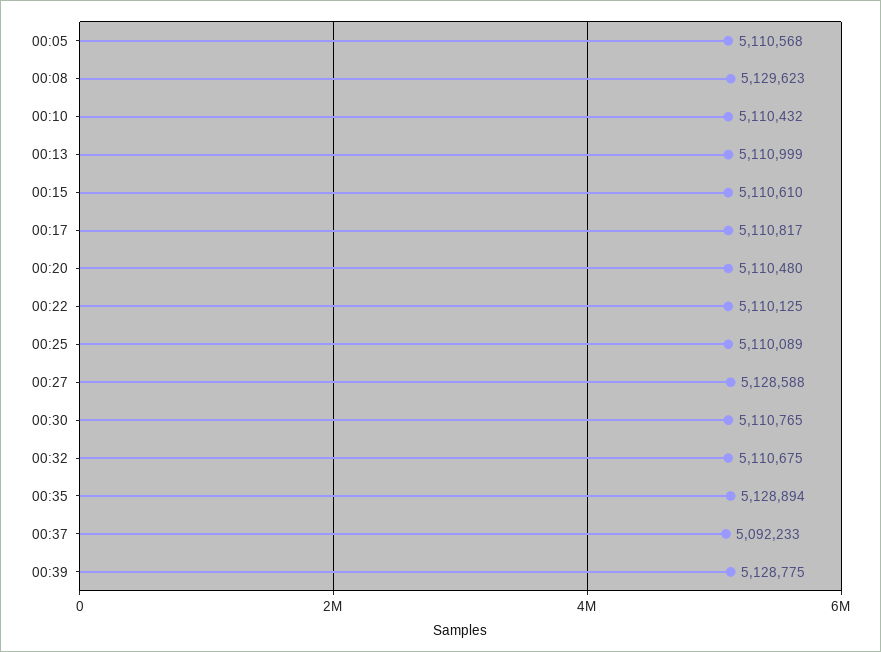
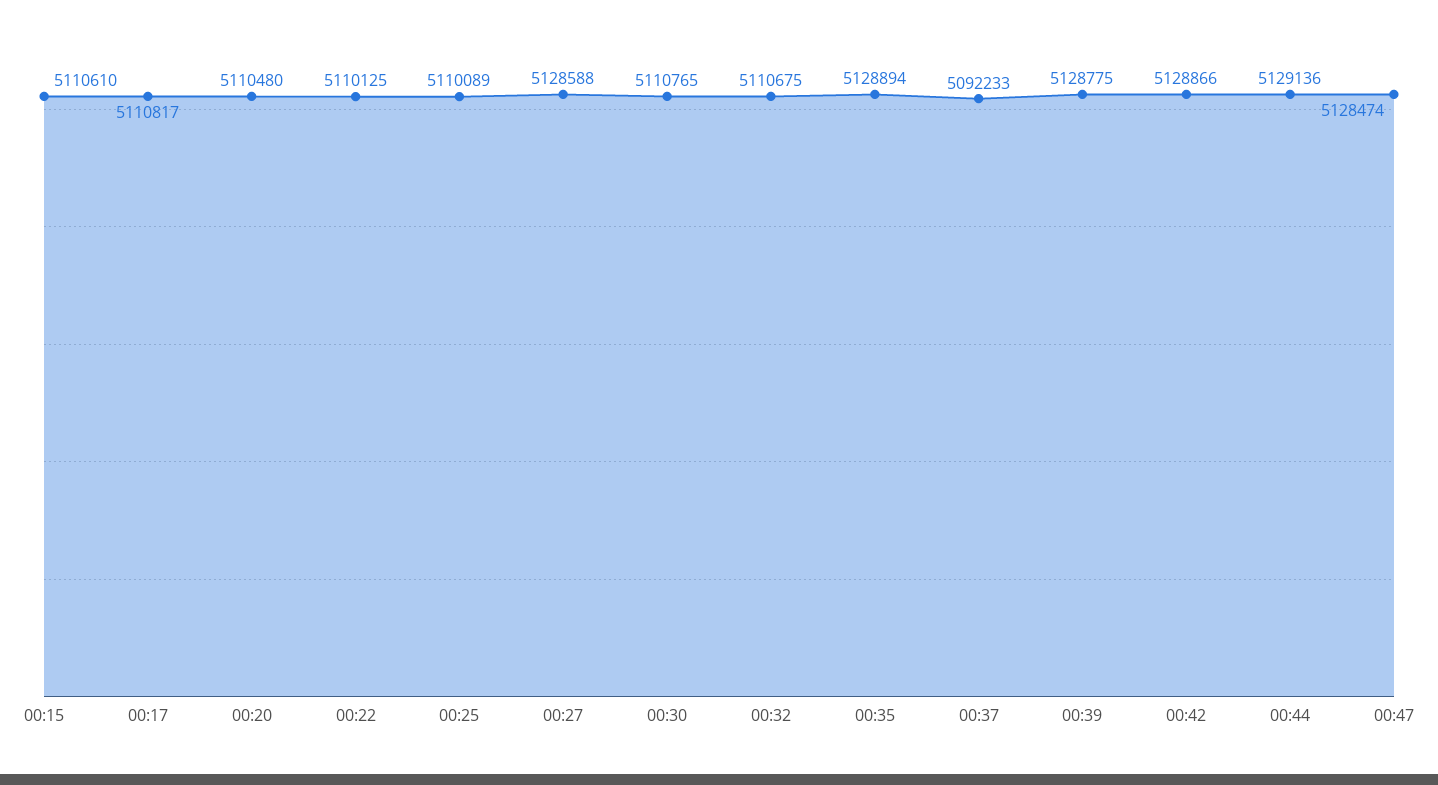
00:05: 5110568 -> none
00:08: 5129623 -> none
00:10: 5110432 -> none
00:13: 5110999 -> none
00:42: none -> 5128866
00:44: none -> 5129136
00:47: none -> 5128474

